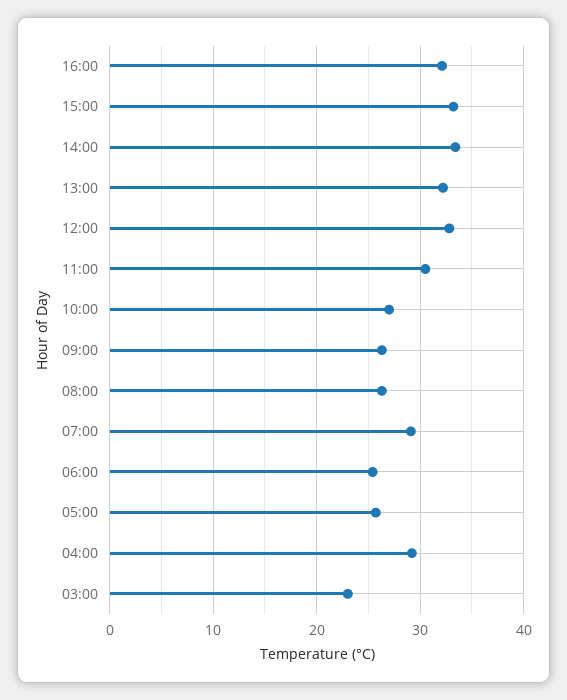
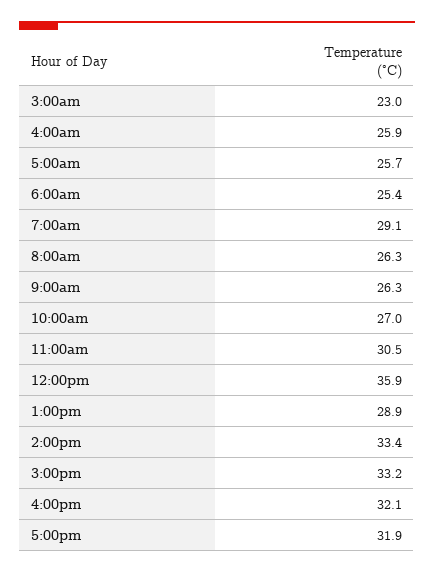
13:00: 32 -> 28.9
12:00: 33 -> 35.9
04:00: 29 -> 25.9
5:00pm: none -> 31.9

